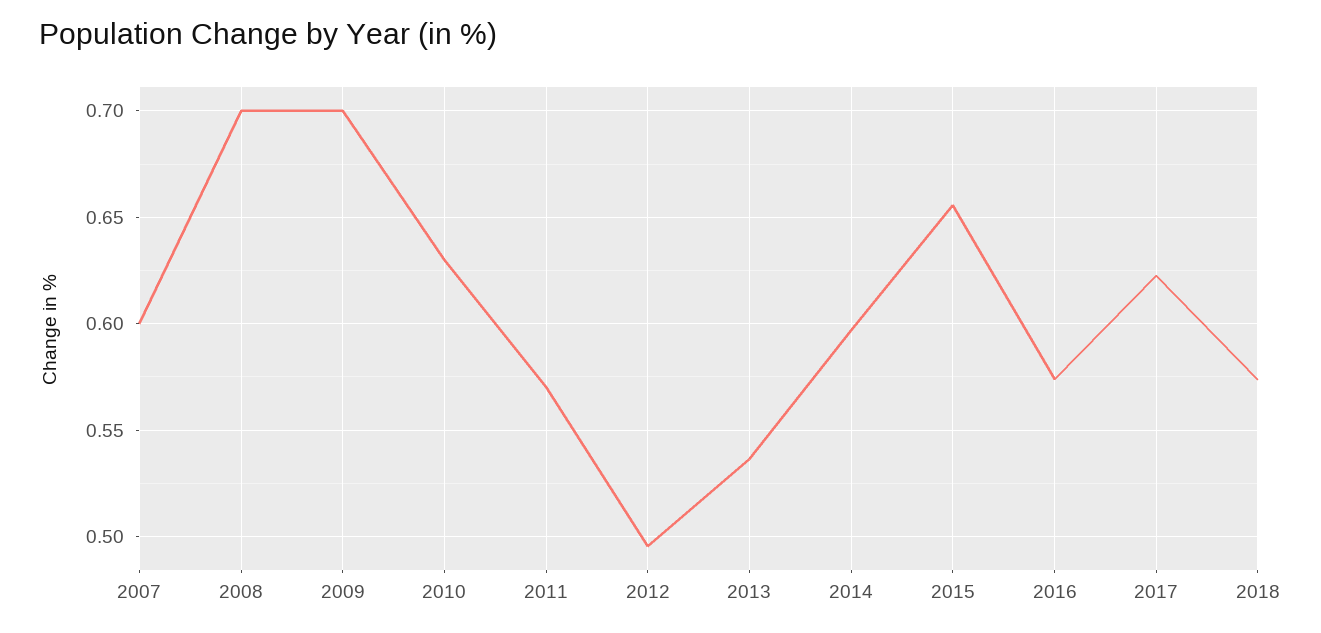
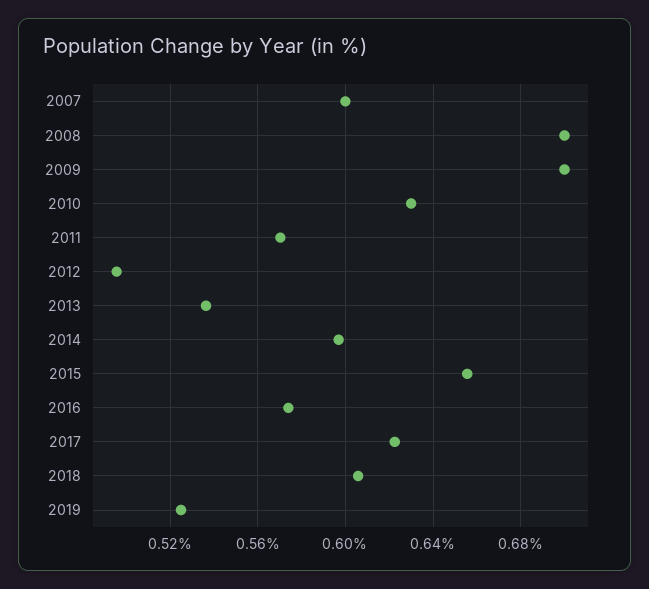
2018: 0.575 -> 0.605
2019: none -> 0.525

